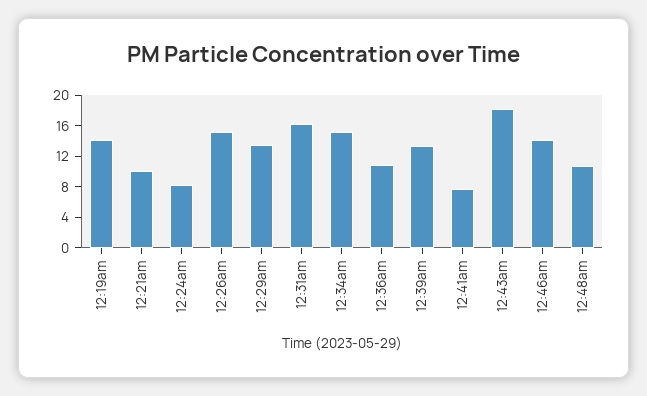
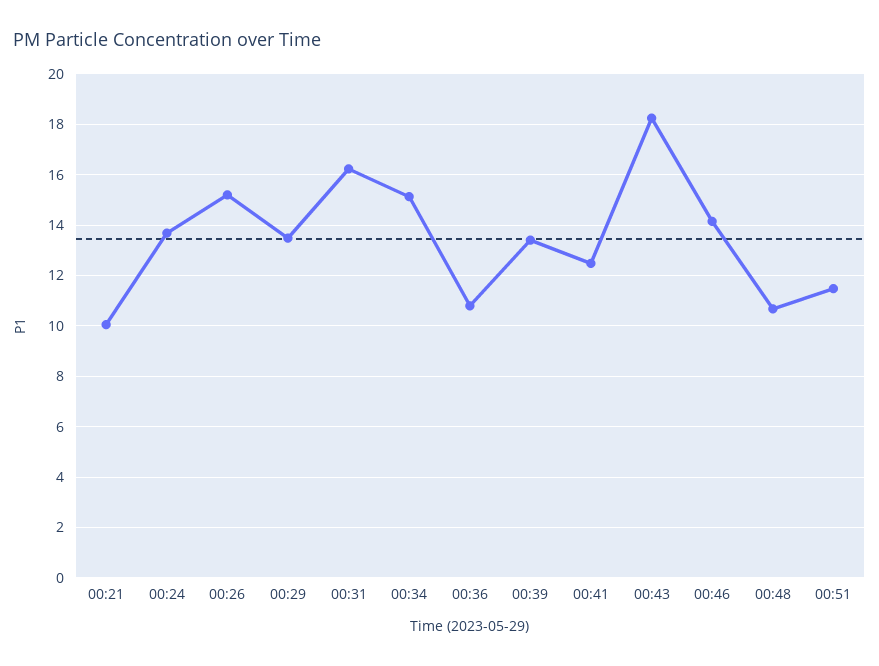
12:19am: 14 -> none
12:24am: 8 -> 13.75
12:41am: 8 -> 12.5
00:51: none -> 11.5

